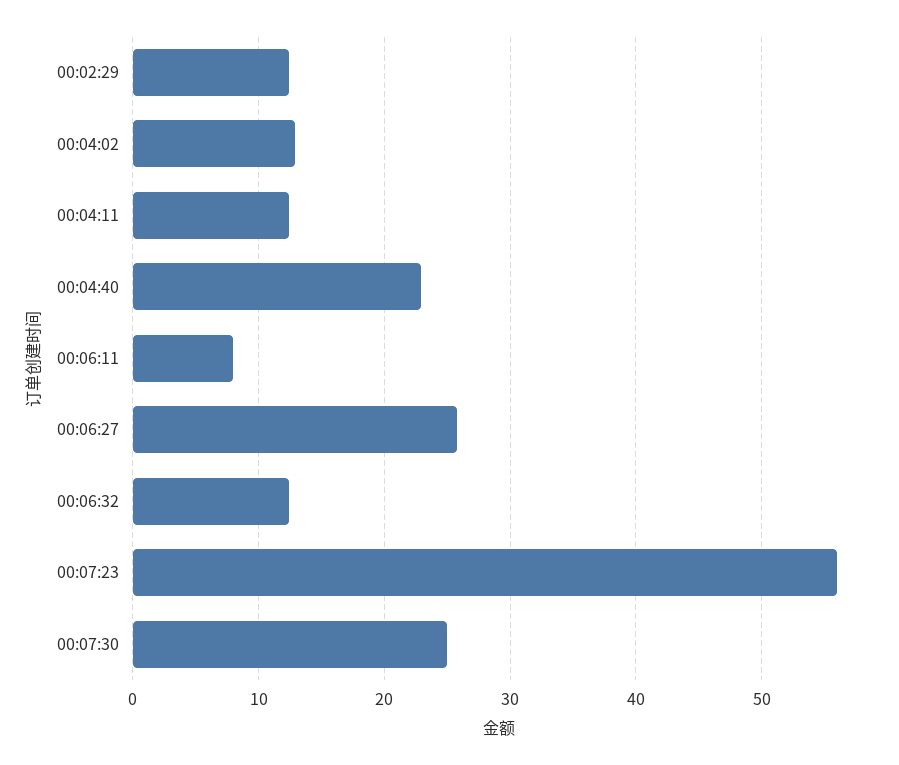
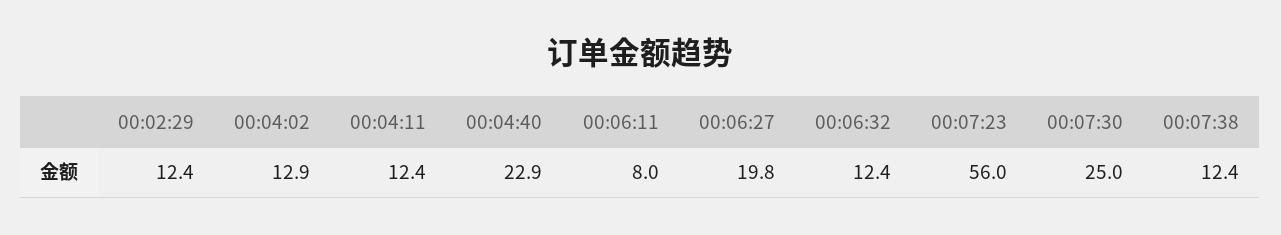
00:06:27: 26 -> 19.8
00:07:38: none -> 12.4

